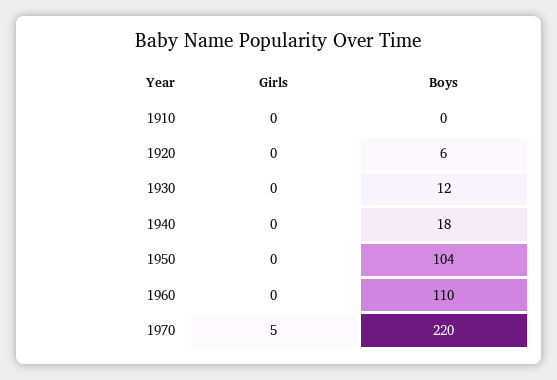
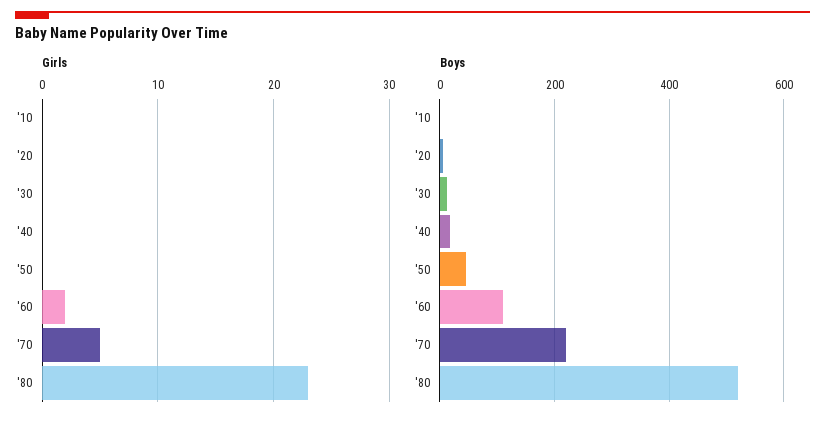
Boys, 1950: 104 -> 40
Girls, 1960: 0 -> 2
Girls, '80: none -> 23
Boys, '80: none -> 520

